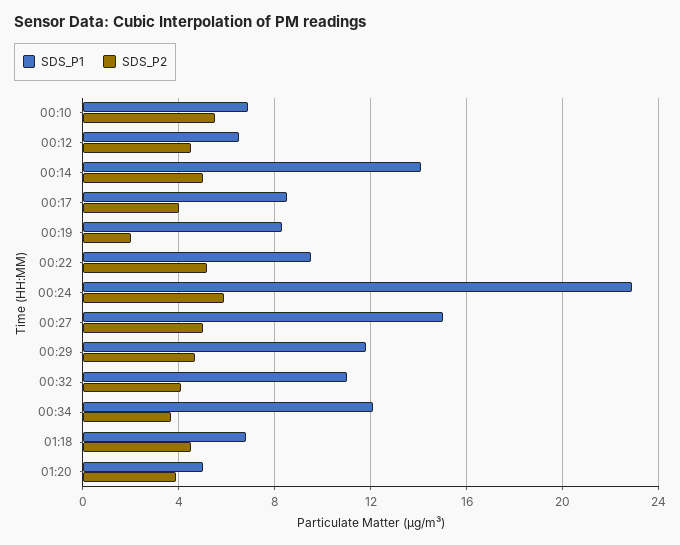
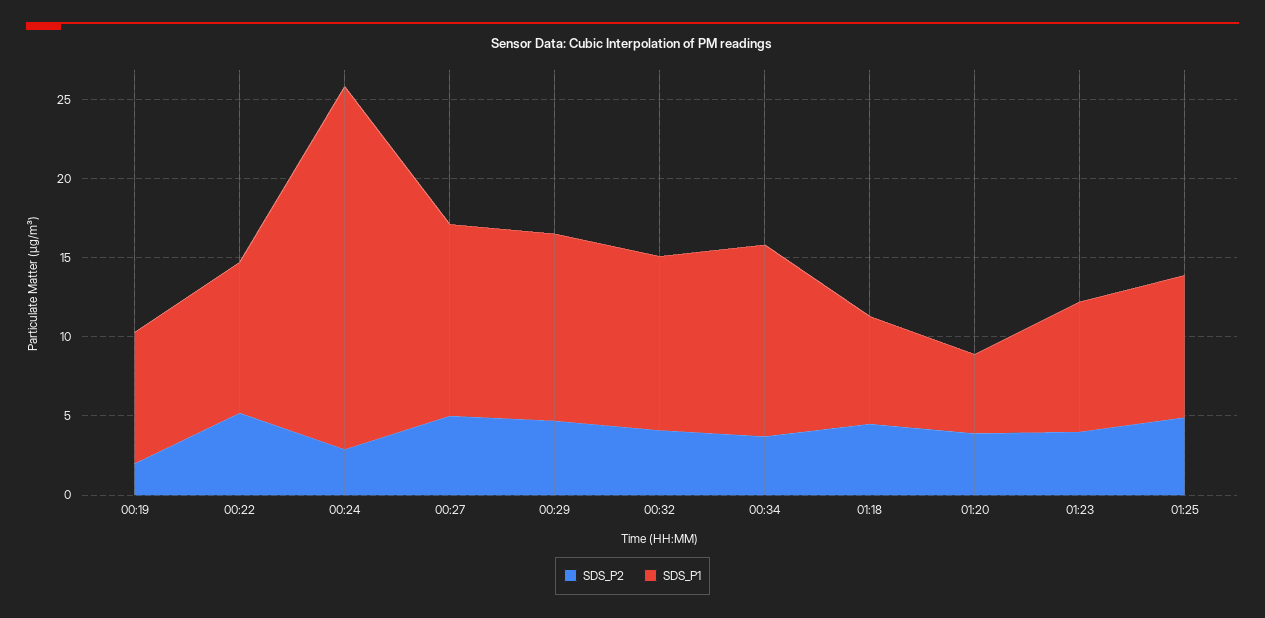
SDS_P1, 00:10: 7 -> none
SDS_P2, 00:10: 5.5 -> none
SDS_P1, 00:12: 6.5 -> none
SDS_P2, 00:12: 4.5 -> none
SDS_P1, 00:14: 14 -> none
SDS_P2, 00:14: 5 -> none
SDS_P1, 00:17: 8.5 -> none
SDS_P2, 00:17: 4 -> none
SDS_P2, 00:24: 6 -> 3
SDS_P1, 00:27: 15 -> 12
SDS_P2, 01:23: none -> 4
SDS_P1, 01:23: none -> 8
SDS_P2, 01:25: none -> 5
SDS_P1, 01:25: none -> 9

